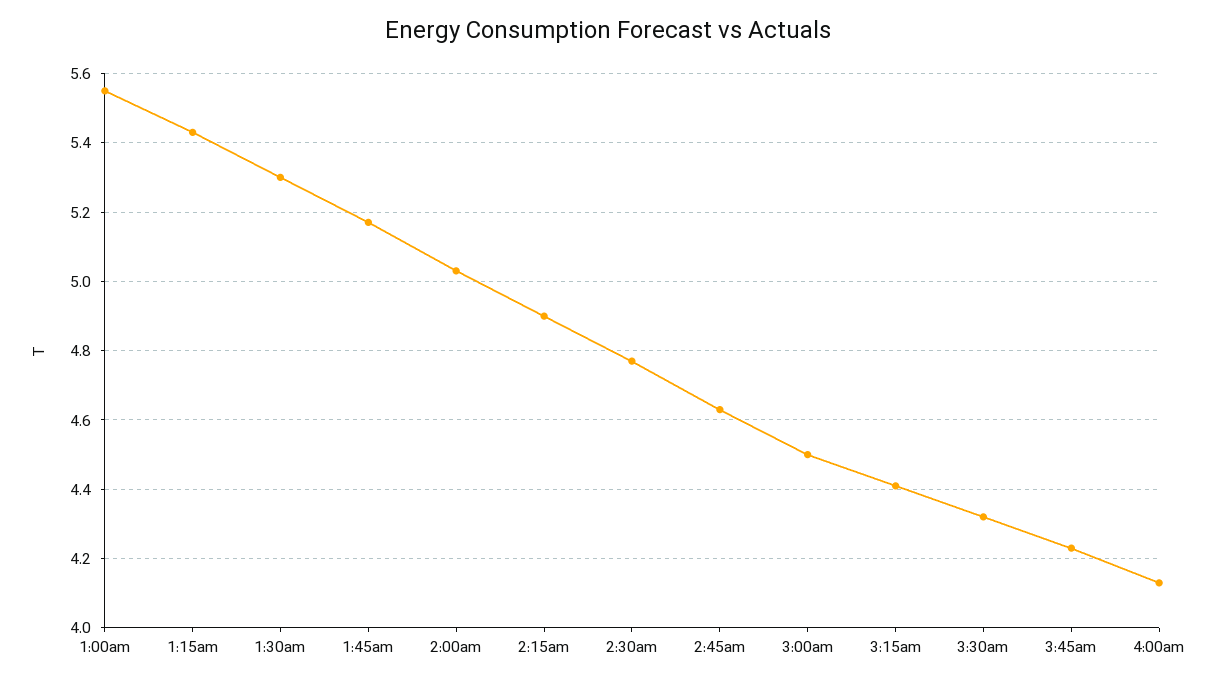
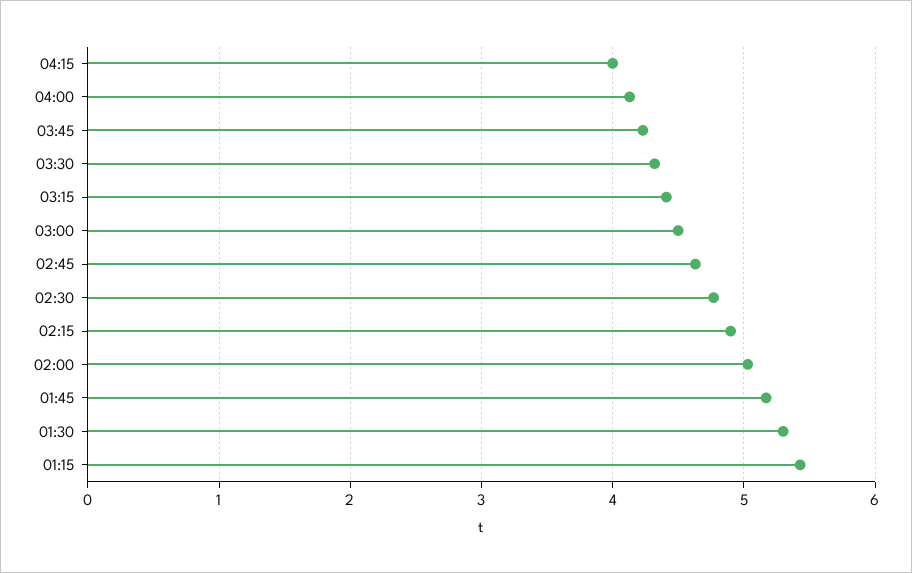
1:00am: 5.55 -> none
04:15: none -> 4

